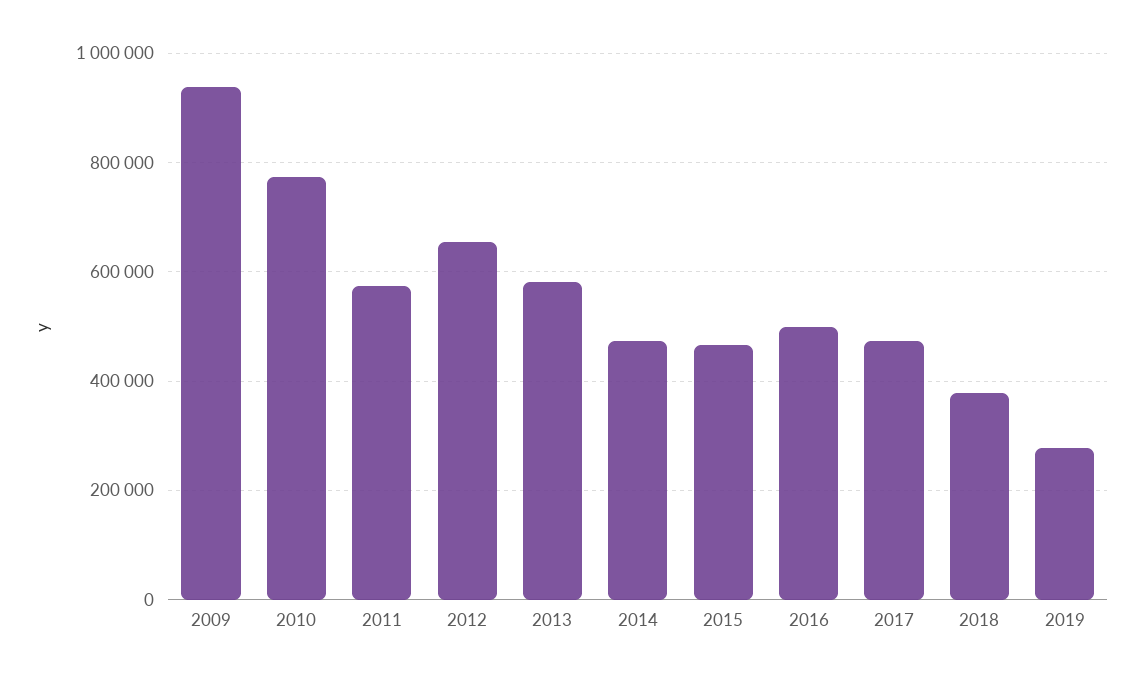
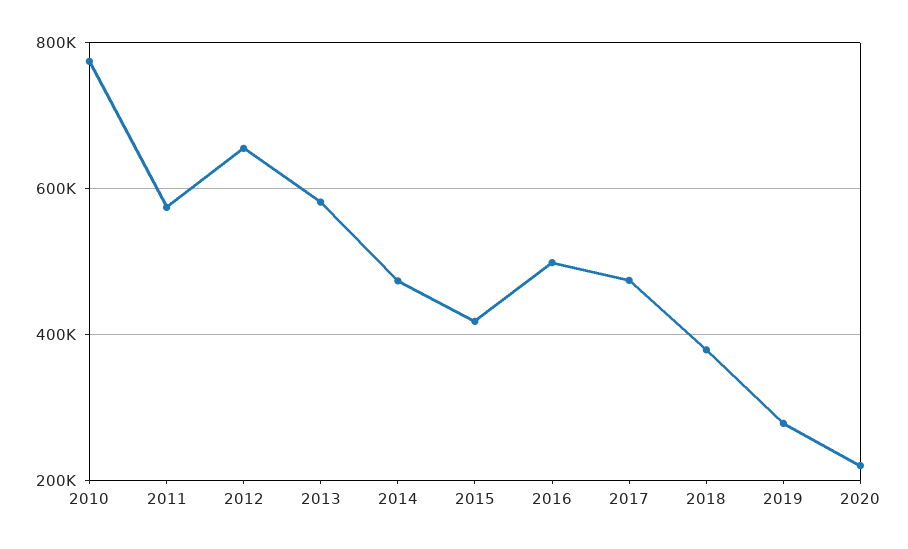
2009: 940000 -> none
2015: 460000 -> 420000
2020: none -> 220000

